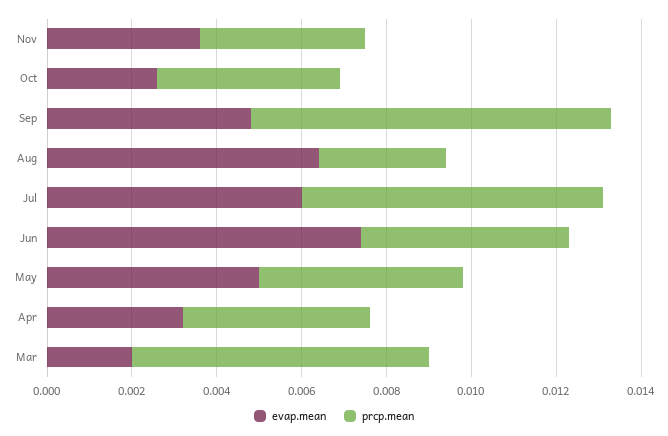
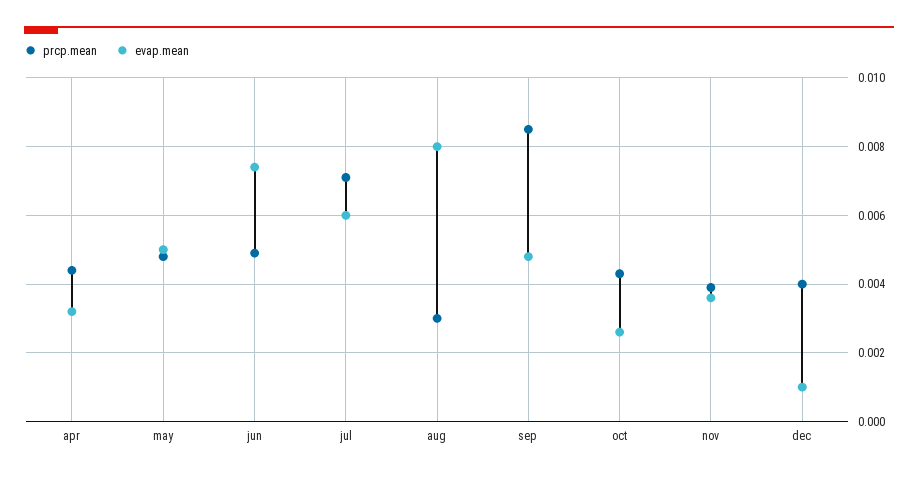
evap.mean, Aug: 0.0065 -> 0.008
evap.mean, Mar: 0.002 -> none
prcp.mean, Mar: 0.007 -> none
prcp.mean, dec: none -> 0.004
evap.mean, dec: none -> 0.001

